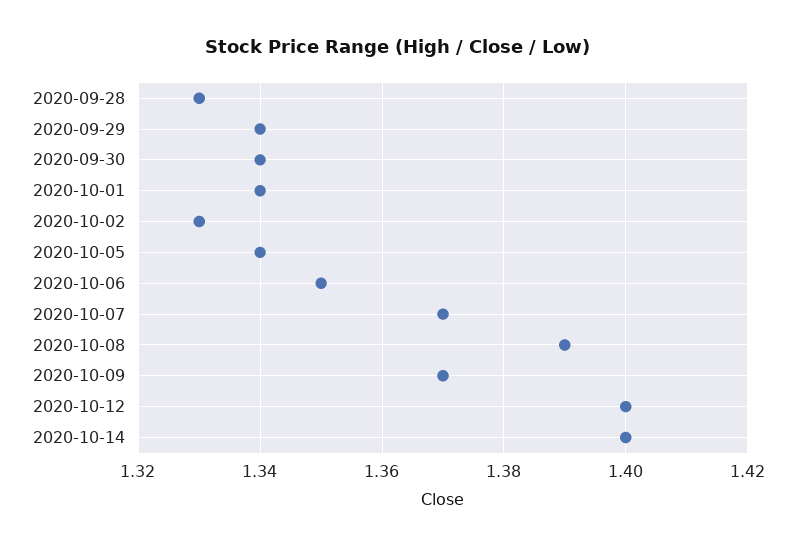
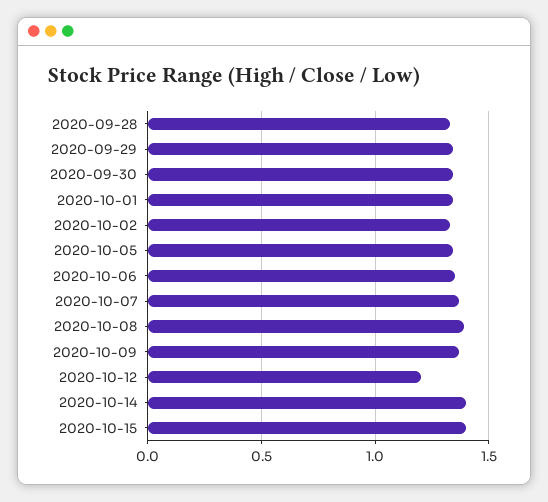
2020-10-12: 1.4 -> 1.2
2020-10-15: none -> 1.4

